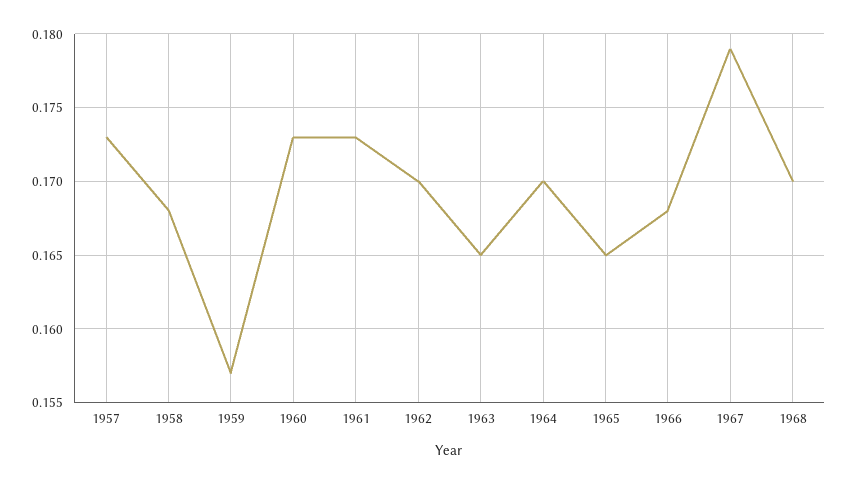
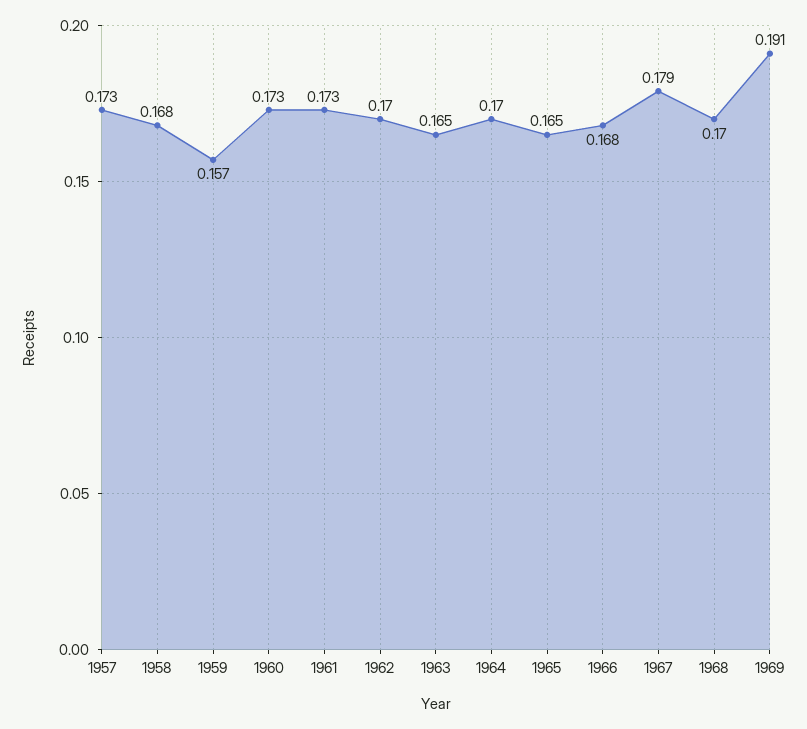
1969: none -> 0.191

